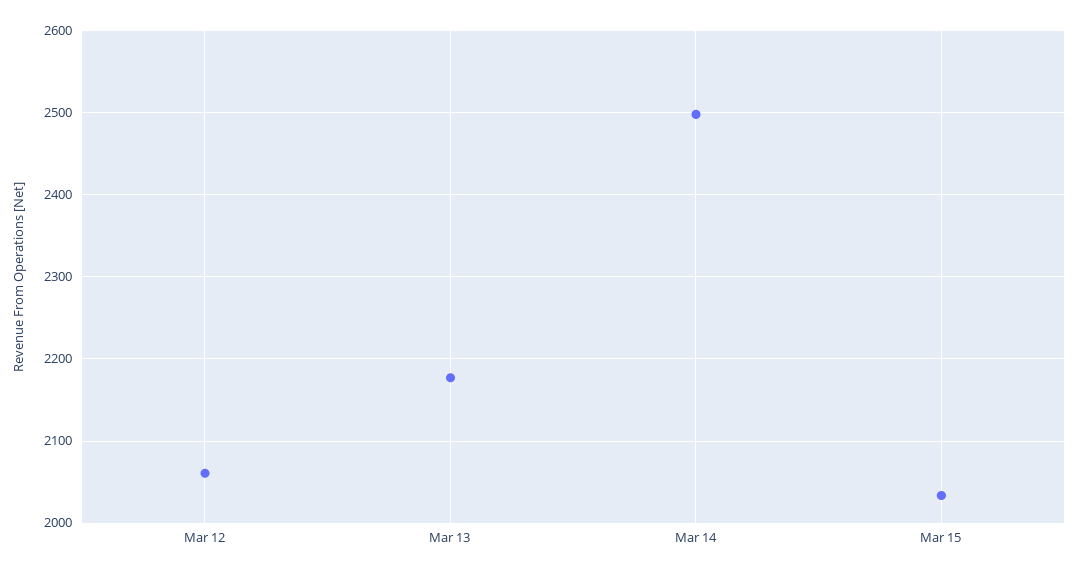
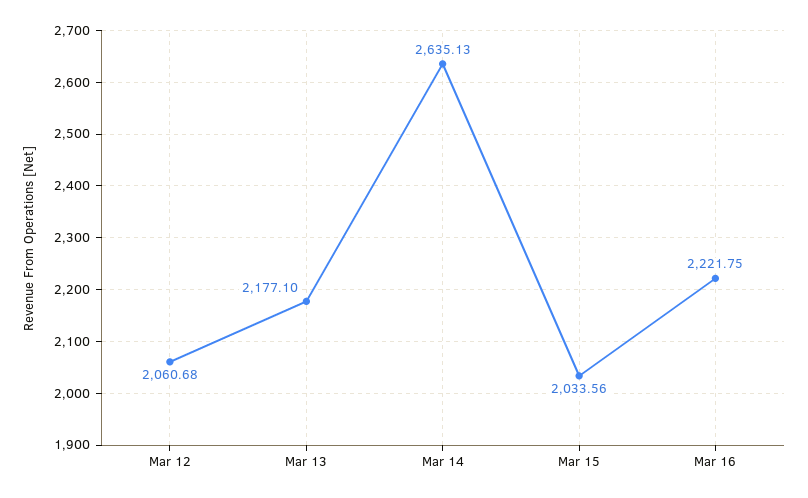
Mar 14: 2500 -> 2635.13
Mar 16: none -> 2221.75

